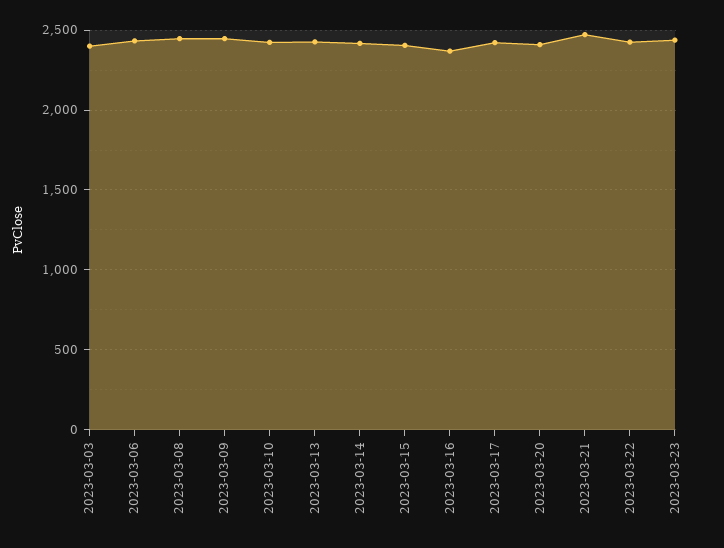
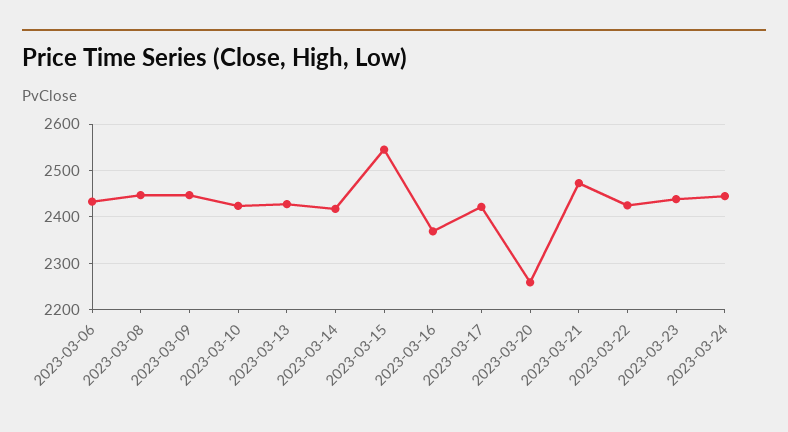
2023-03-03: 2400 -> none
2023-03-15: 2400 -> 2540
2023-03-20: 2400 -> 2260
2023-03-24: none -> 2440

